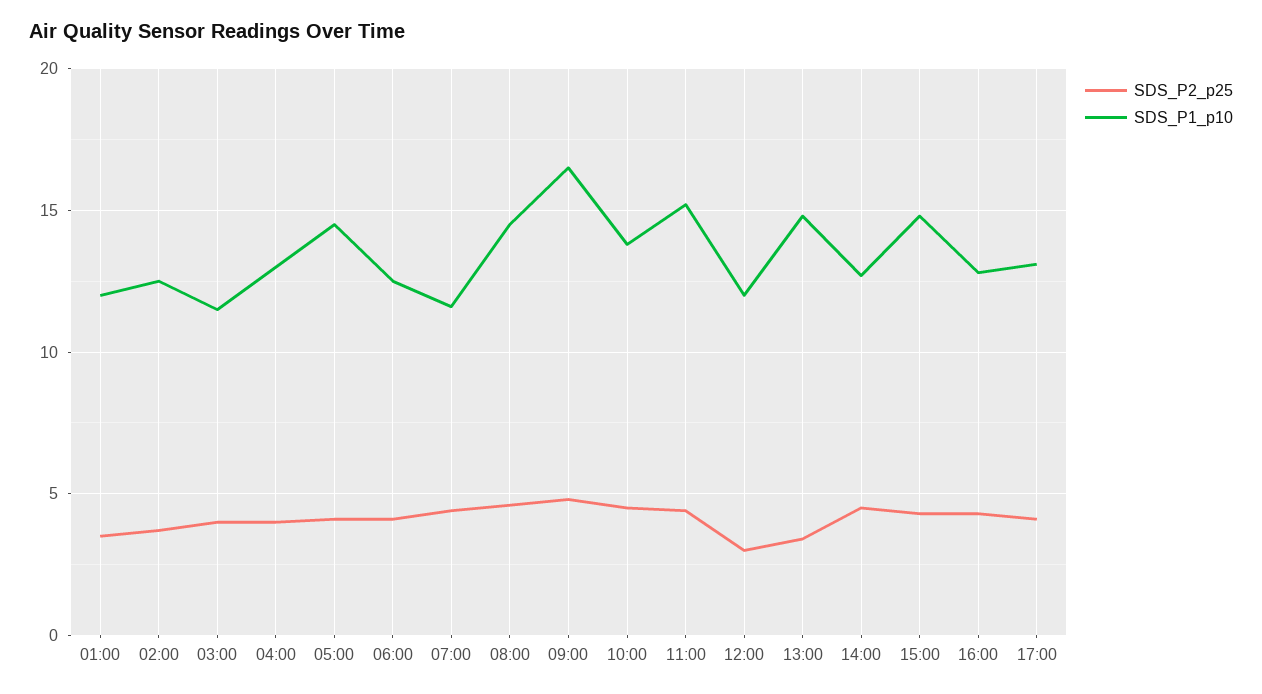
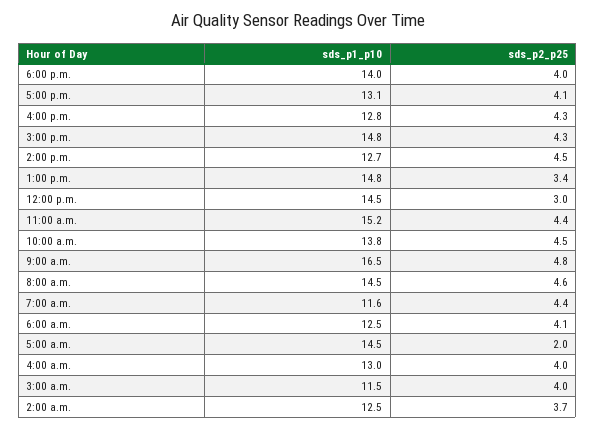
SDS_P2_p25, 01:00: 3.5 -> none
SDS_P1_p10, 01:00: 12 -> none
SDS_P2_p25, 05:00: 4 -> 2
SDS_P1_p10, 12:00: 12 -> 14.5
SDS_P1_p10, 6:00 p.m.: none -> 14
SDS_P2_p25, 6:00 p.m.: none -> 4

